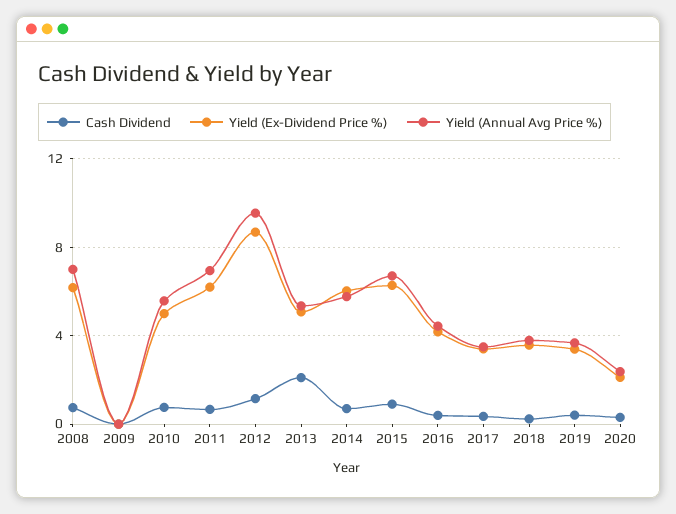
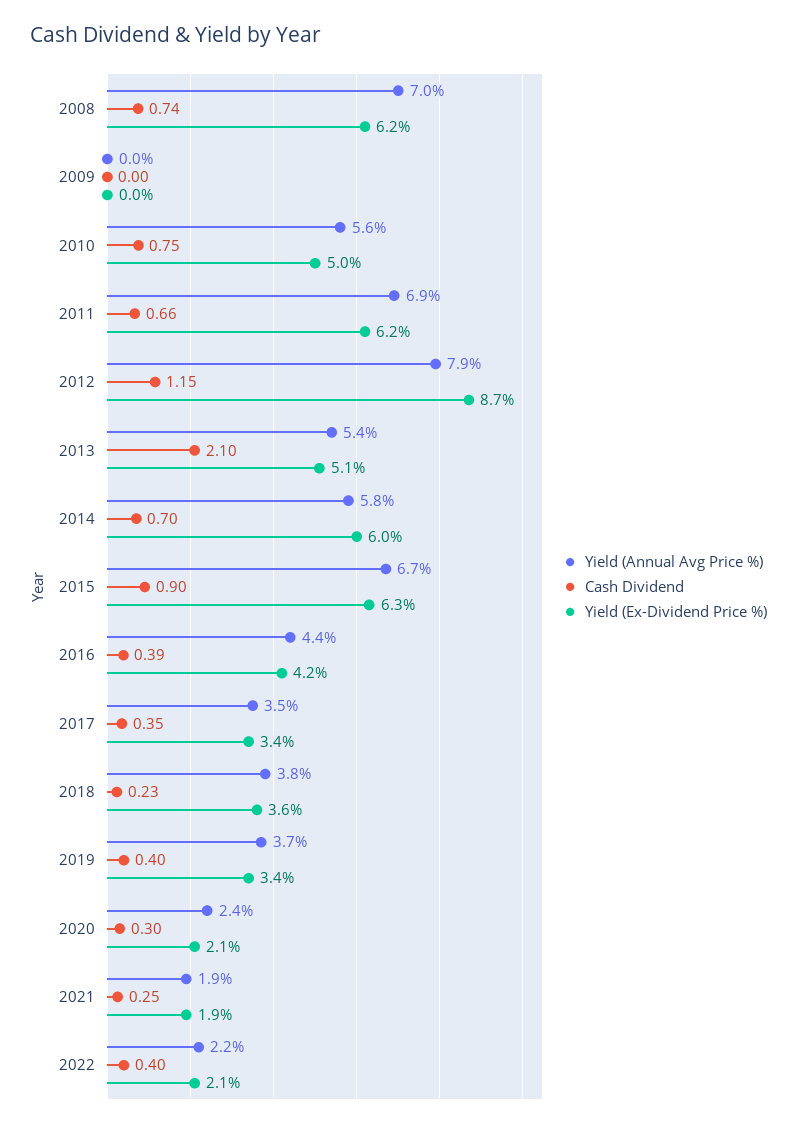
Yield (Annual Avg Price %), 2012: 9.5 -> 7.9
Yield (Annual Avg Price %), 2021: none -> 1.9
Cash Dividend, 2021: none -> 0.25
Yield (Ex-Dividend Price %), 2021: none -> 1.9
Yield (Annual Avg Price %), 2022: none -> 2.2
Cash Dividend, 2022: none -> 0.4
Yield (Ex-Dividend Price %), 2022: none -> 2.1

